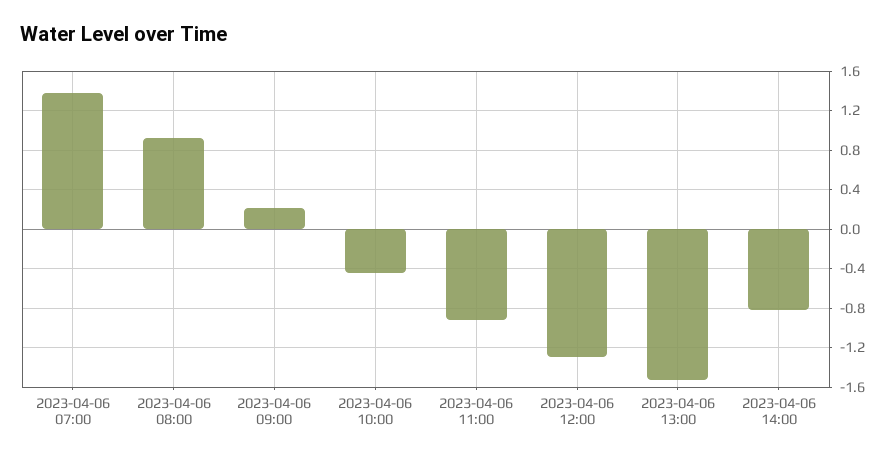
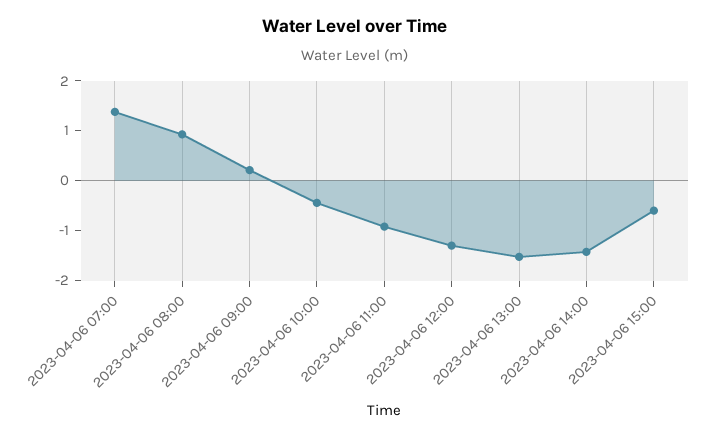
2023-04-06 14:00: -0.8 -> -1.4
2023-04-06 15:00: none -> -0.6

